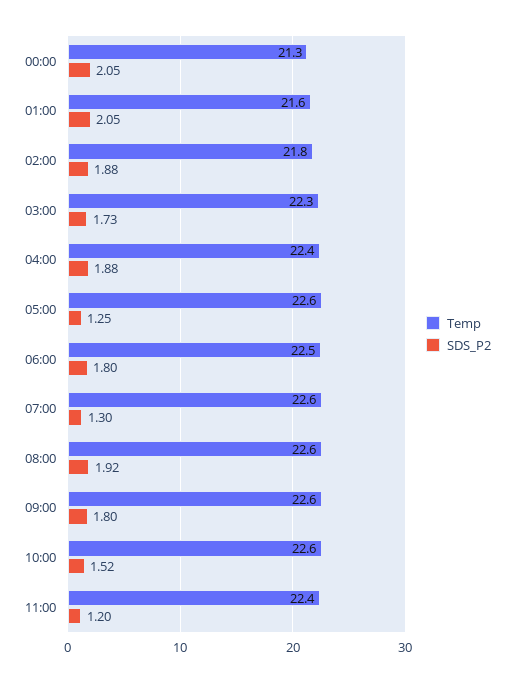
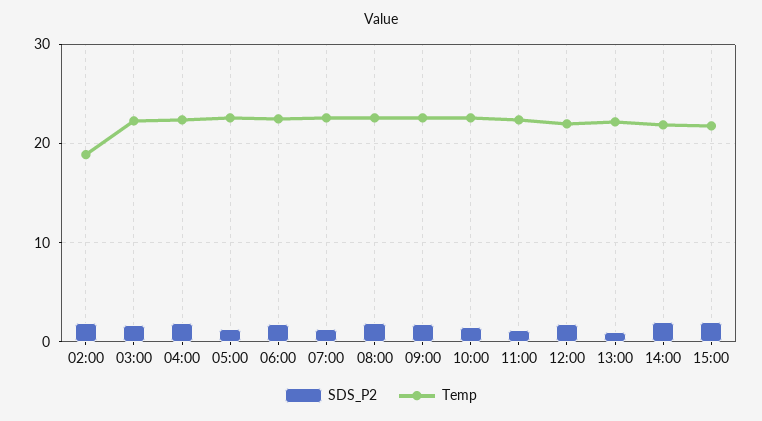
Temp, 00:00: 21.3 -> none
SDS_P2, 00:00: 2.05 -> none
Temp, 01:00: 21.6 -> none
SDS_P2, 01:00: 2.05 -> none
Temp, 02:00: 21.8 -> 19
SDS_P2, 12:00: none -> 2
Temp, 12:00: none -> 22
SDS_P2, 13:00: none -> 1
Temp, 13:00: none -> 22
SDS_P2, 14:00: none -> 2
Temp, 14:00: none -> 22
SDS_P2, 15:00: none -> 2
Temp, 15:00: none -> 22

